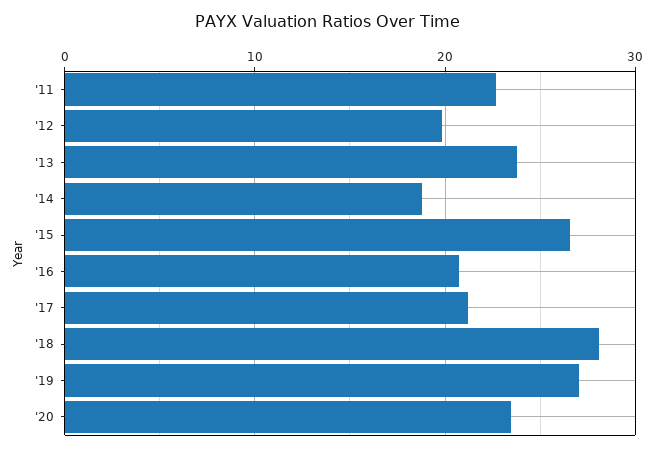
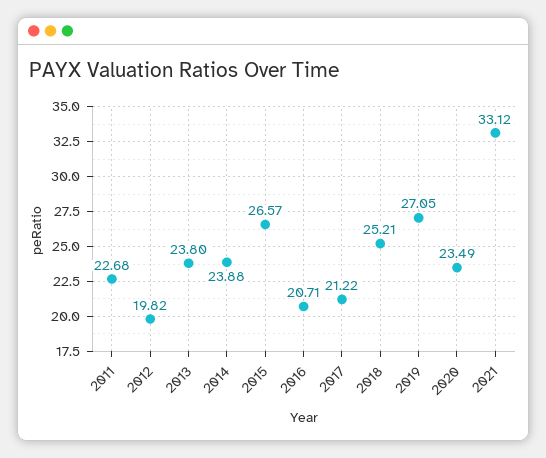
'14: 19 -> 23.88
'18: 28 -> 25.21
2021: none -> 33.12

